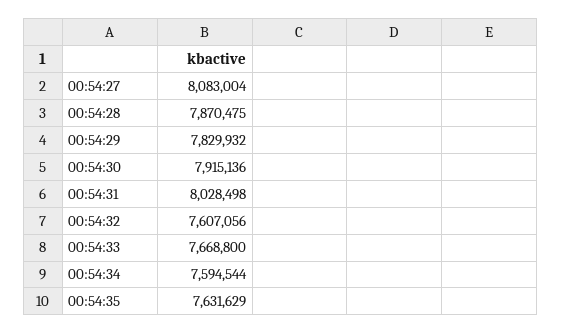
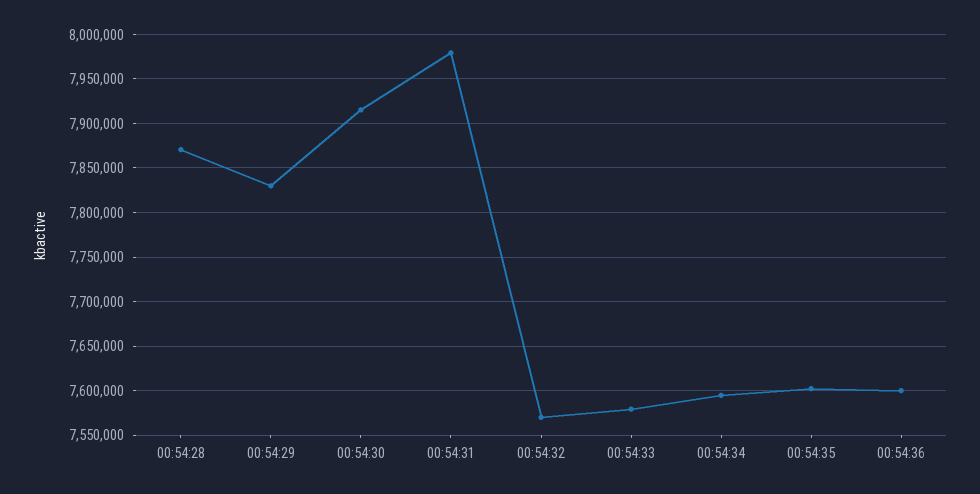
00:54:27: 8083004 -> none
00:54:31: 8028498 -> 7980000
00:54:32: 7607056 -> 7570000
00:54:33: 7668800 -> 7580000
00:54:35: 7631629 -> 7600000
00:54:36: none -> 7600000

